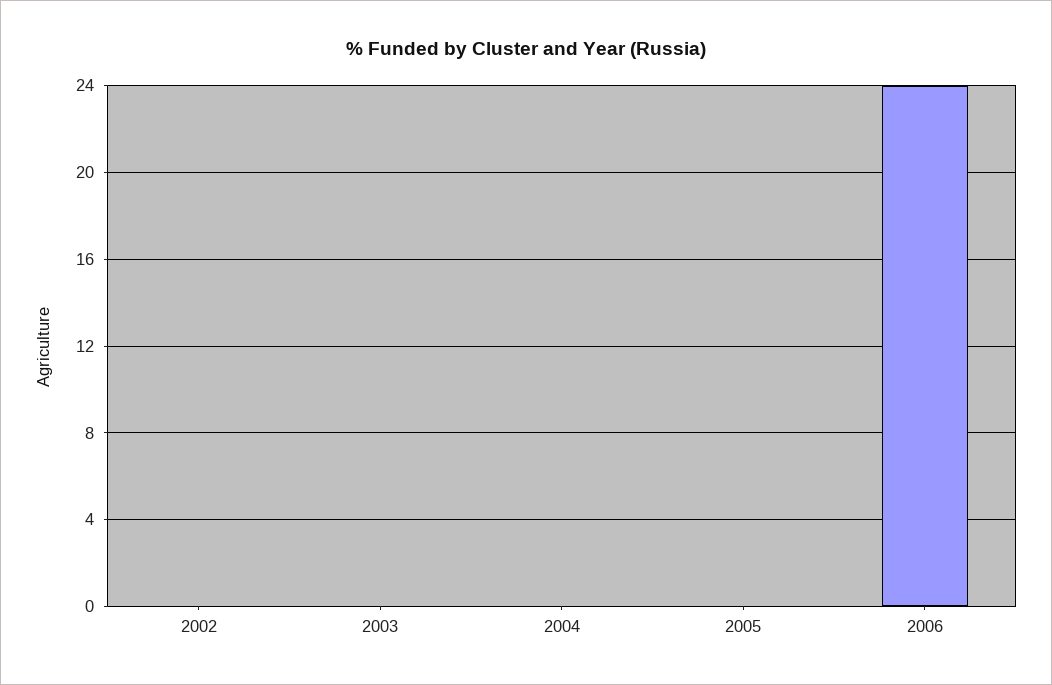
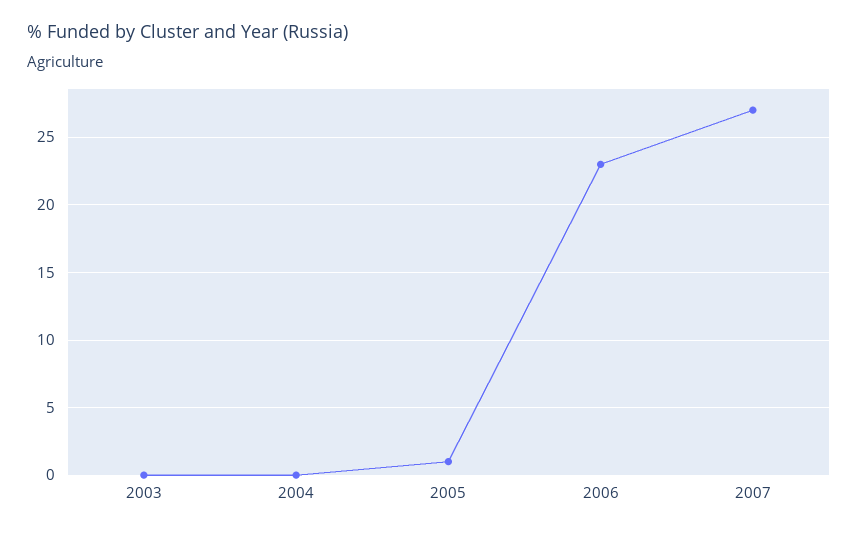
2002: 0 -> none
2005: 0 -> 1
2006: 24 -> 23
2007: none -> 27

